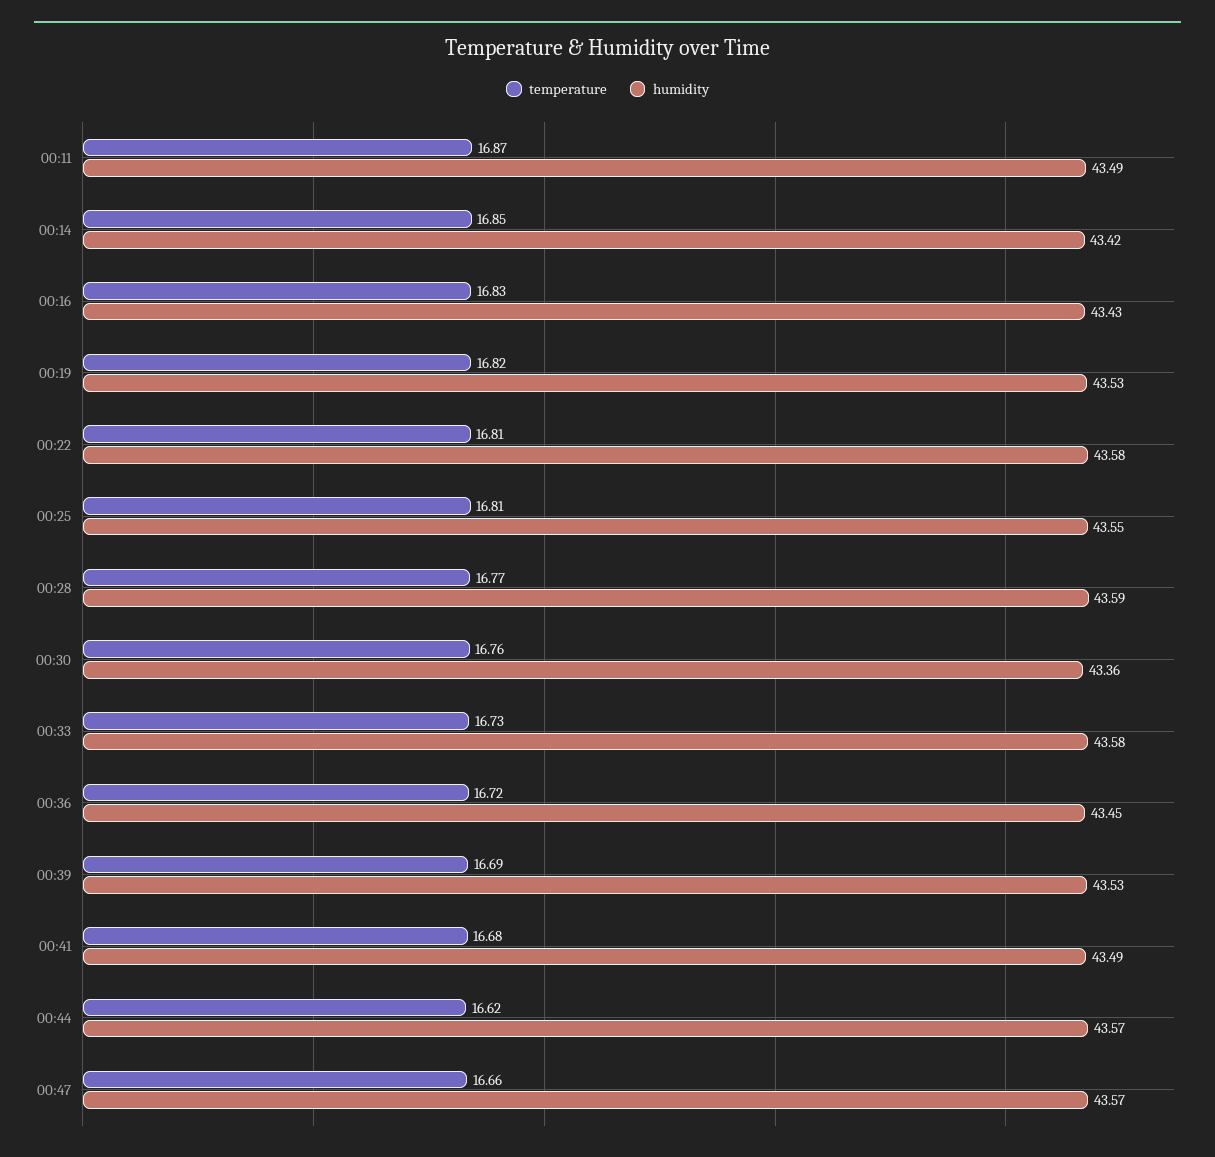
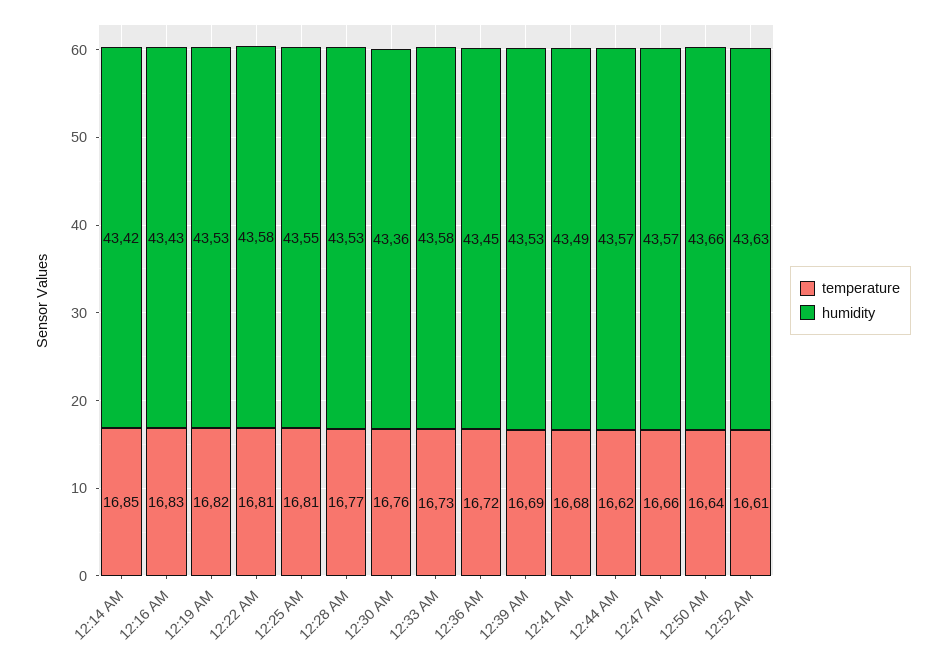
temperature, 00:11: 16.87 -> none
humidity, 00:11: 43.49 -> none
humidity, 00:28: 43.59 -> 43.53
temperature, 12:50 AM: none -> 16.64
humidity, 12:50 AM: none -> 43.66
temperature, 12:52 AM: none -> 16.61
humidity, 12:52 AM: none -> 43.63

